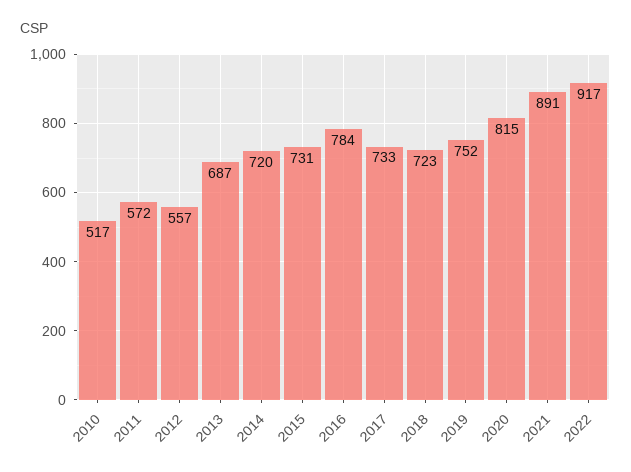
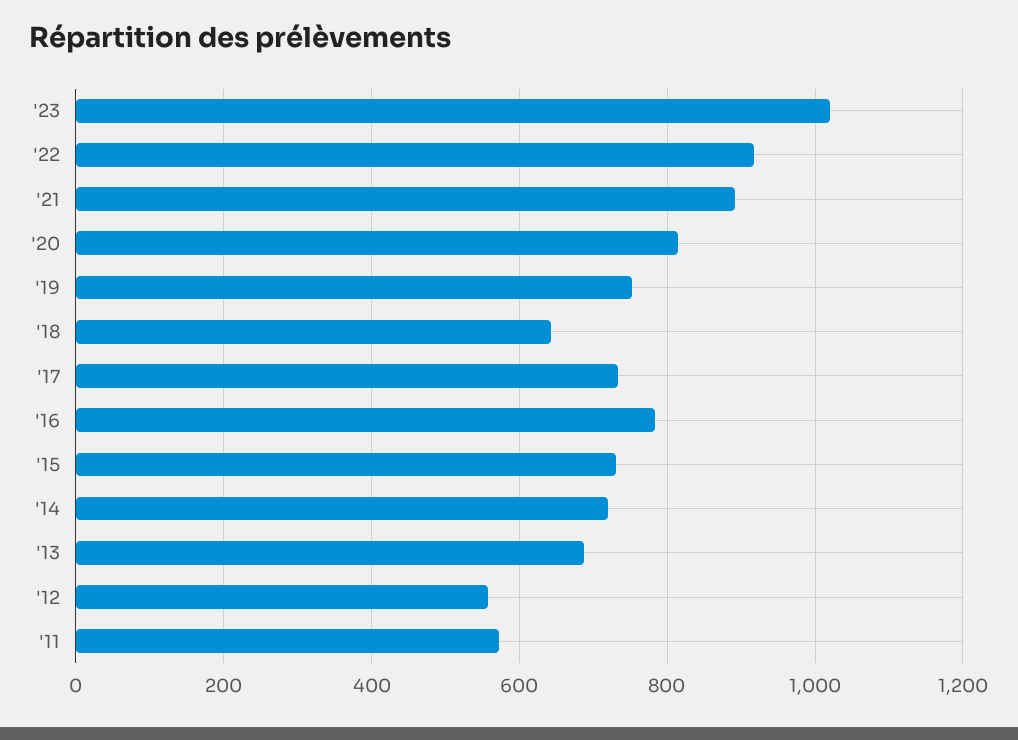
2010: 517 -> none
2018: 723 -> 640
'23: none -> 1020

